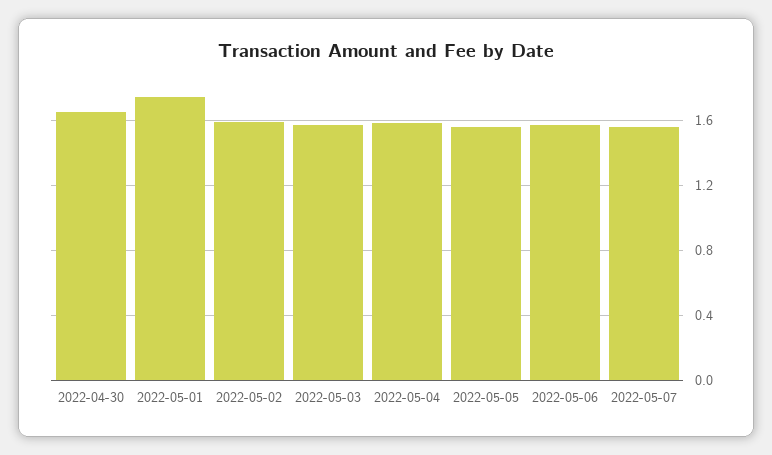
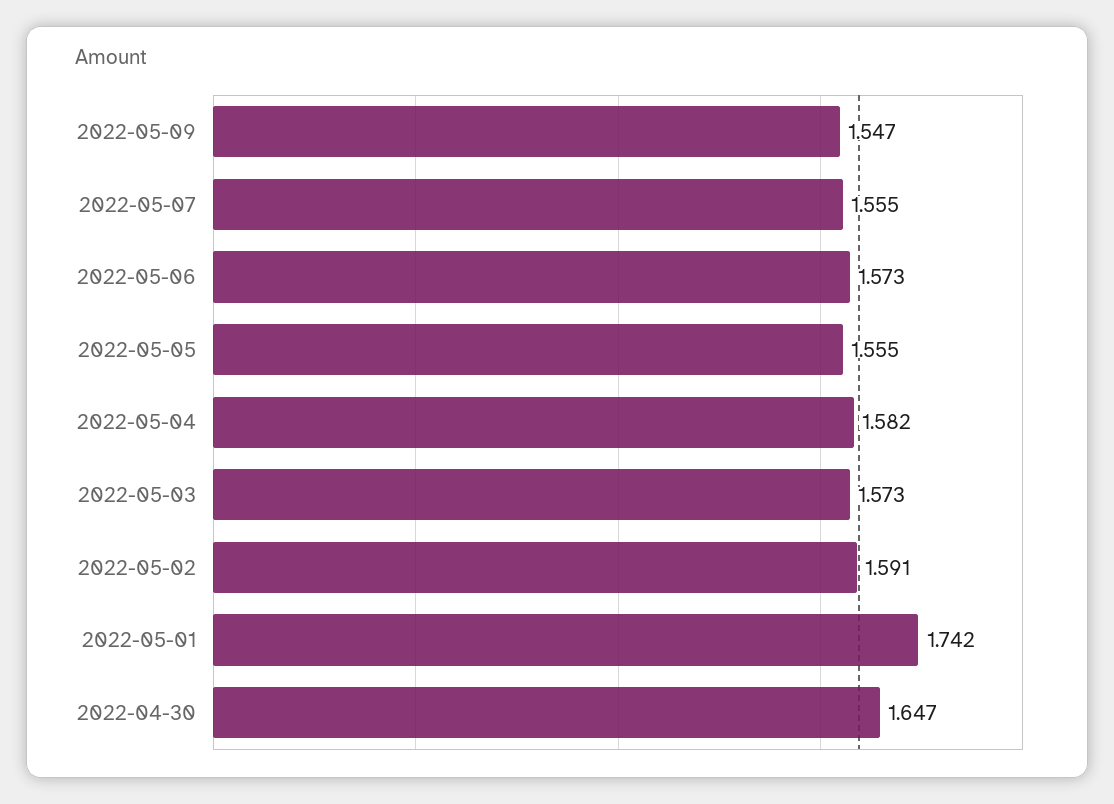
2022-05-09: none -> 1.547

